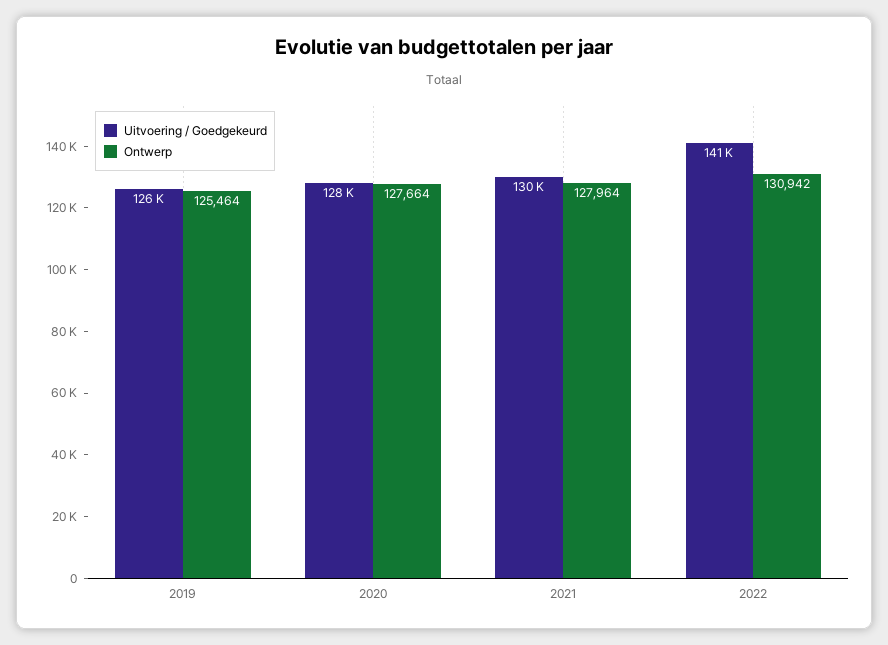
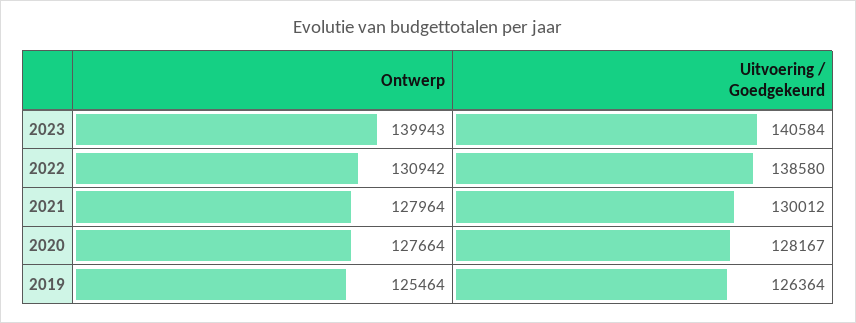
Uitvoering / Goedgekeurd, 2022: 141000 -> 138580
Ontwerp, 2023: none -> 139943
Uitvoering / Goedgekeurd, 2023: none -> 140584

